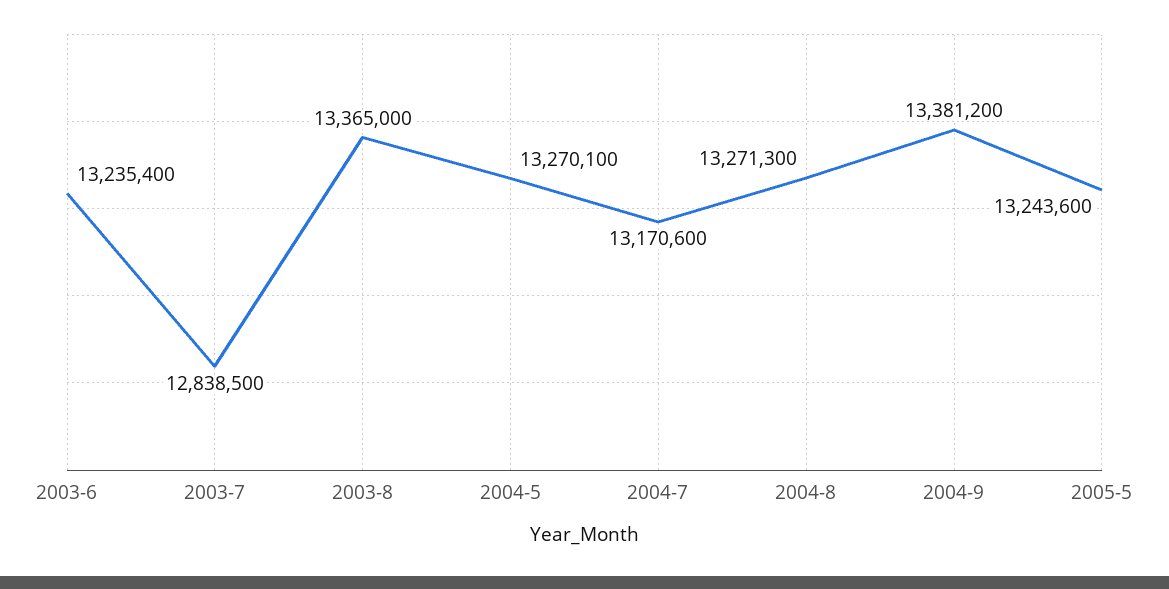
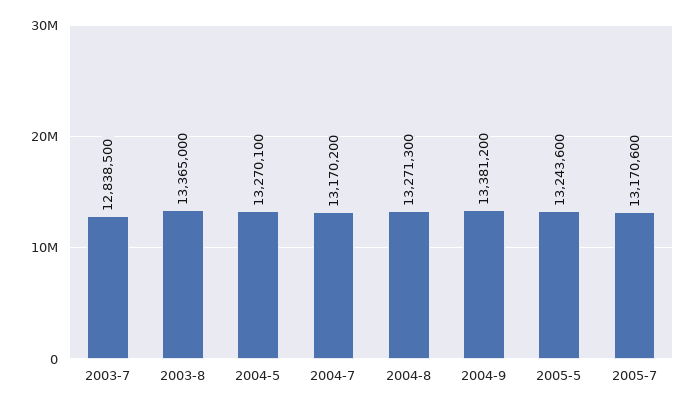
2003-6: 13235400 -> none
2004-7: 13170600 -> 13170200
2005-7: none -> 13170600

